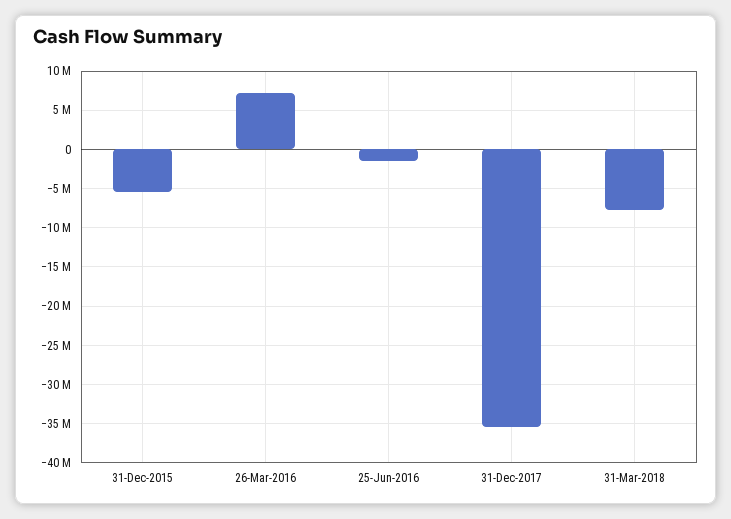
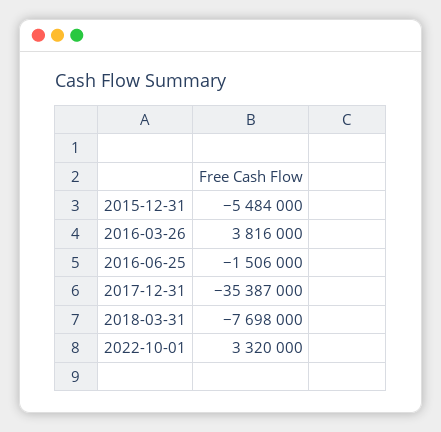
26-Mar-2016: 7000000 -> 3816000
2022-10-01: none -> 3320000

